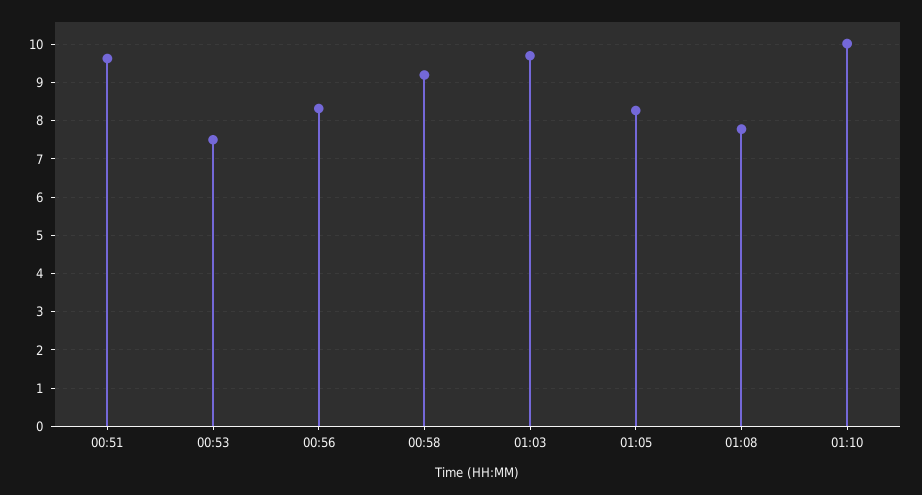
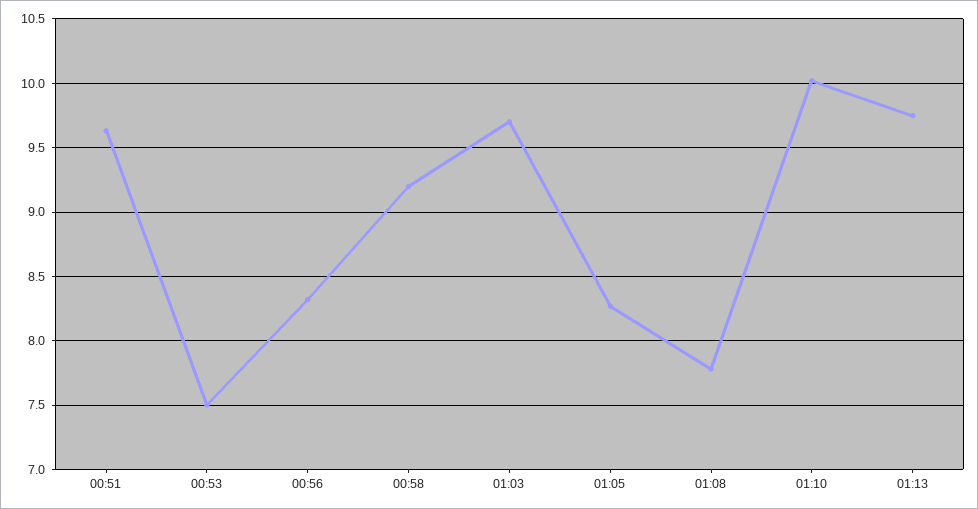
01:13: none -> 9.75

